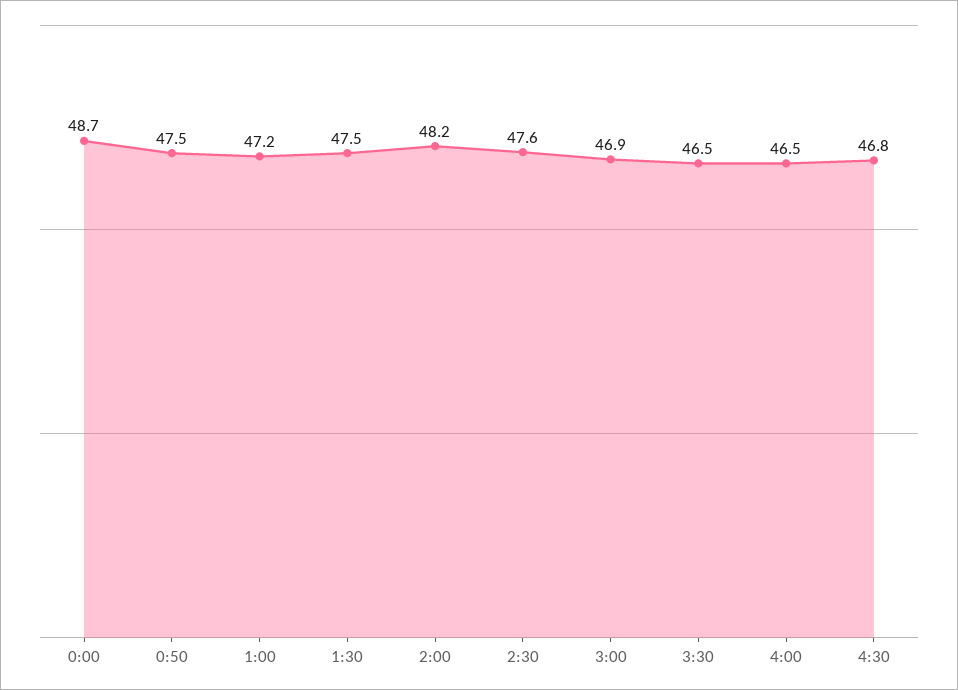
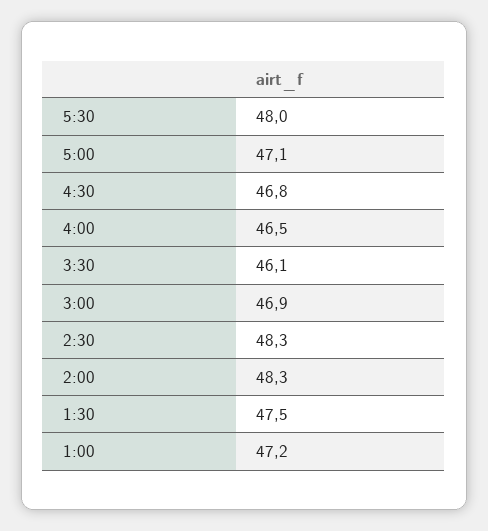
0:00: 48.7 -> none
0:50: 47.5 -> none
2:00: 48.2 -> 48.3
2:30: 47.6 -> 48.3
3:30: 46.5 -> 46.1
5:30: none -> 48
5:00: none -> 47.1

